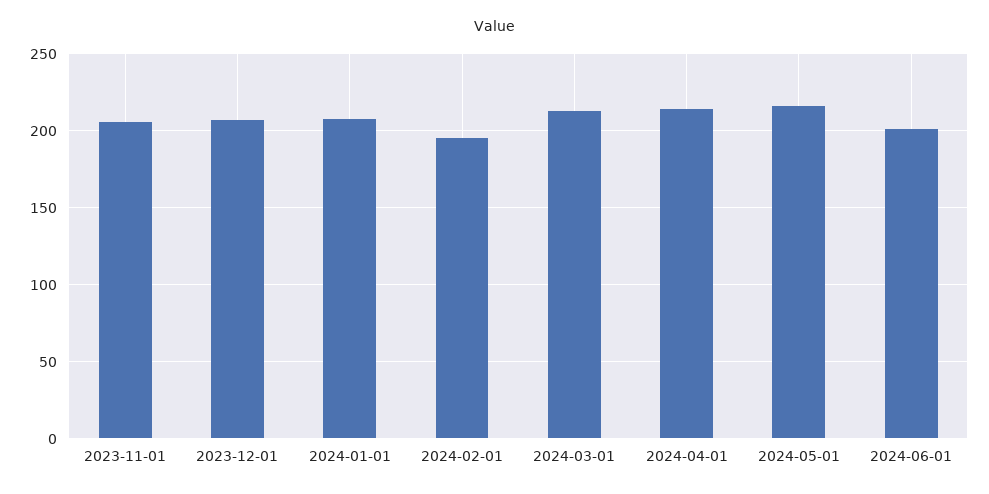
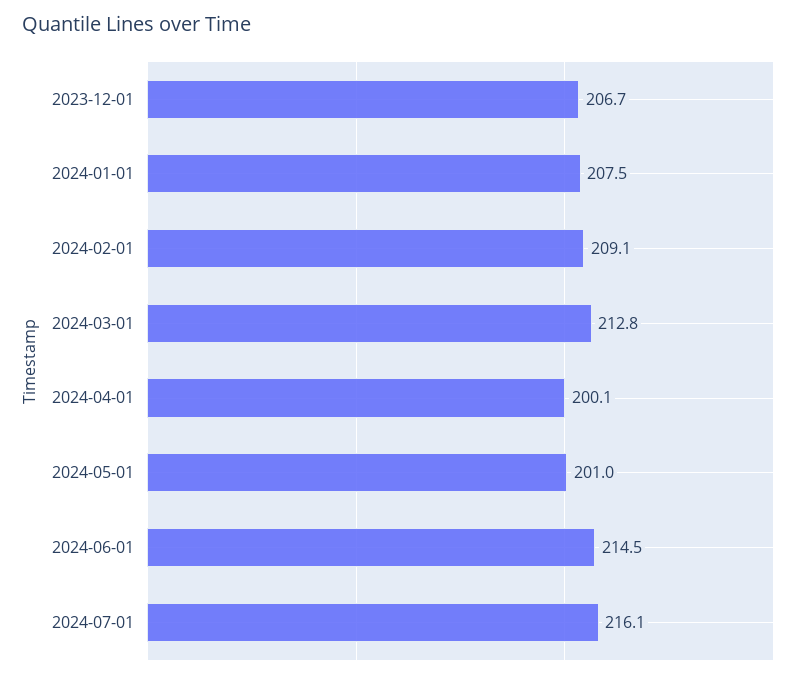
2023-11-01: 205 -> none
2024-02-01: 195 -> 209.1
2024-04-01: 215 -> 200.1
2024-05-01: 215 -> 201
2024-06-01: 200 -> 214.5
2024-07-01: none -> 216.1

